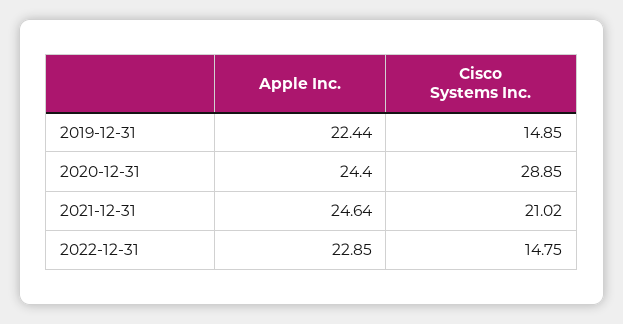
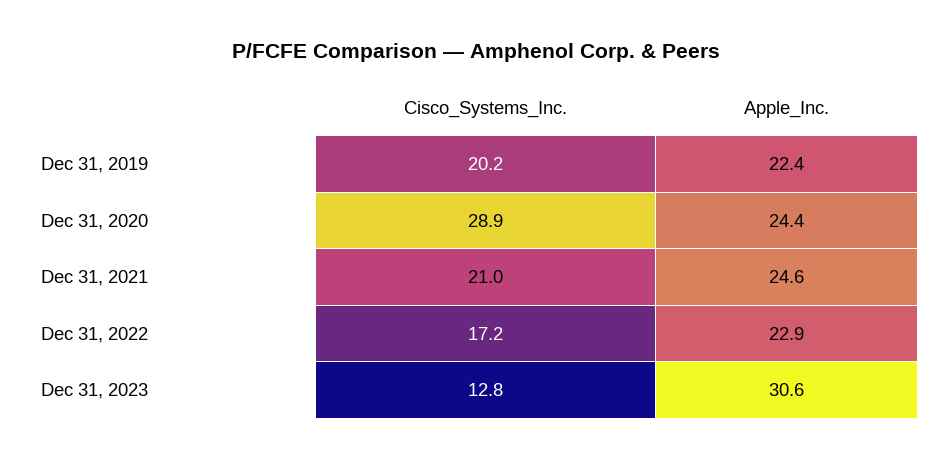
Cisco Systems Inc., 2019-12-31: 14.85 -> 20.2
Cisco Systems Inc., 2022-12-31: 14.75 -> 17.2
Cisco Systems Inc., Dec 31, 2023: none -> 12.8
Apple Inc., Dec 31, 2023: none -> 30.6

